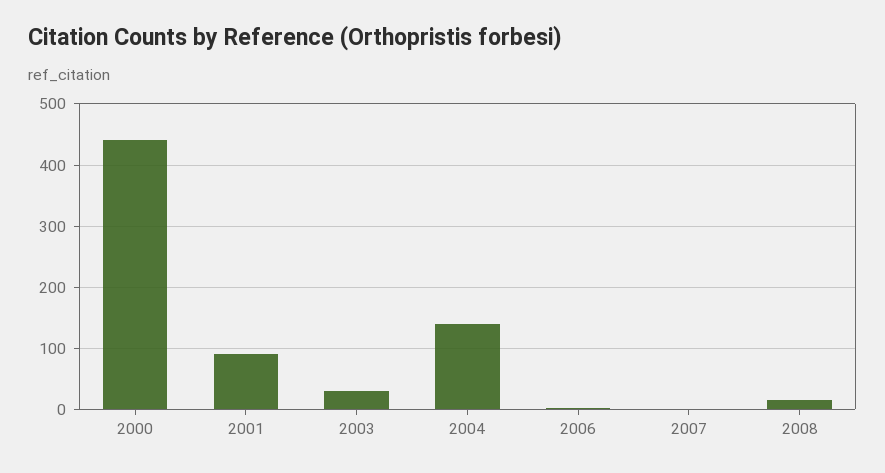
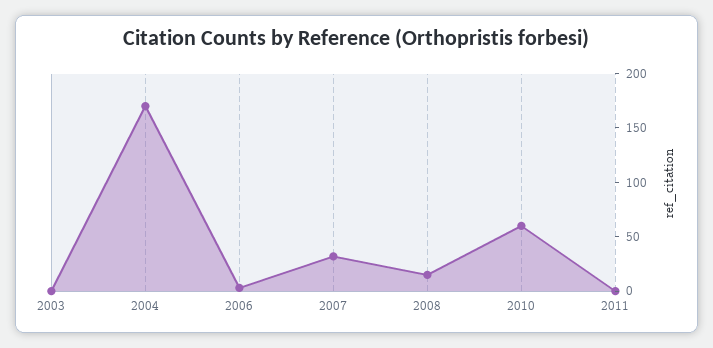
2000: 440 -> none
2001: 90 -> none
2003: 30 -> 0
2004: 140 -> 170
2007: 0 -> 30
2010: none -> 60
2011: none -> 0

